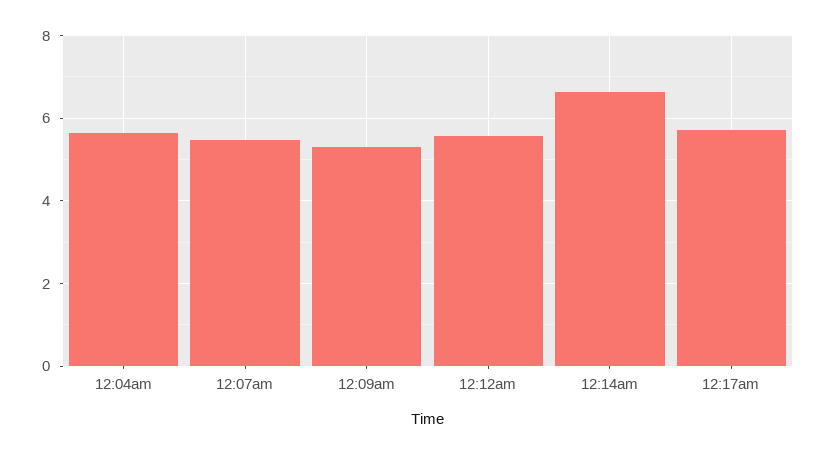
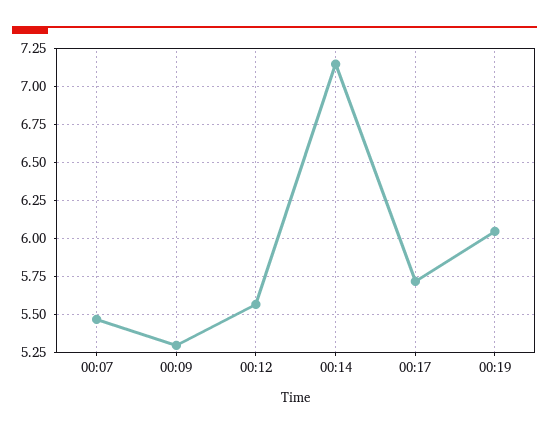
12:04am: 5.6 -> none
12:14am: 6.6 -> 7.15
00:19: none -> 6.05

